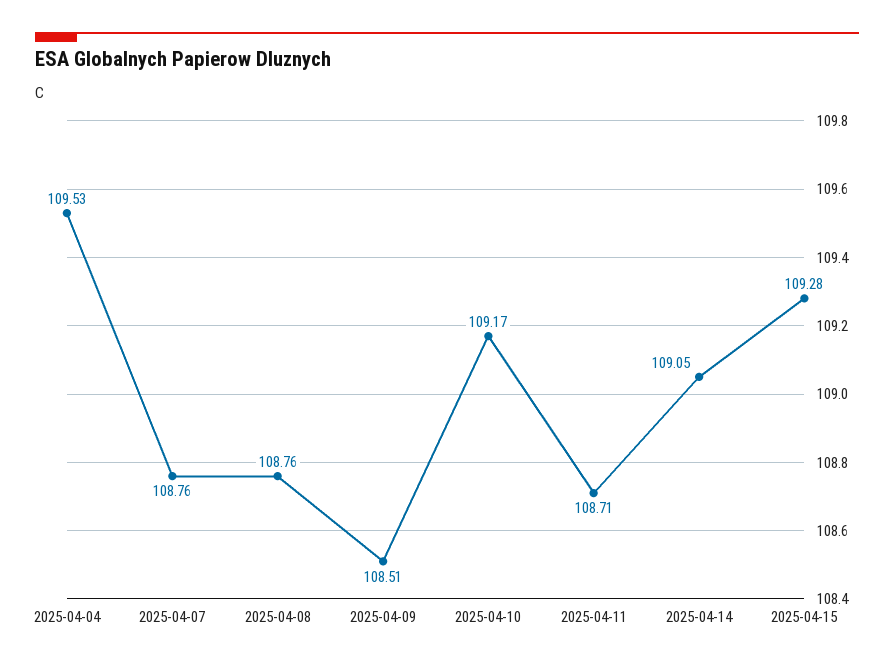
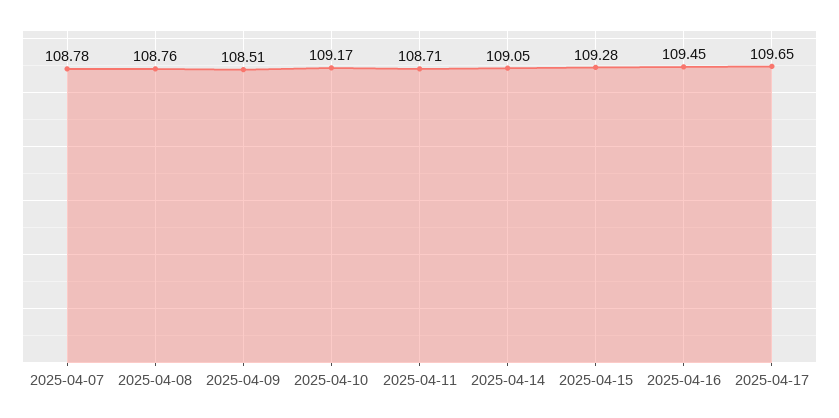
2025-04-04: 109.53 -> none
2025-04-07: 108.76 -> 108.78
2025-04-16: none -> 109.45
2025-04-17: none -> 109.65

